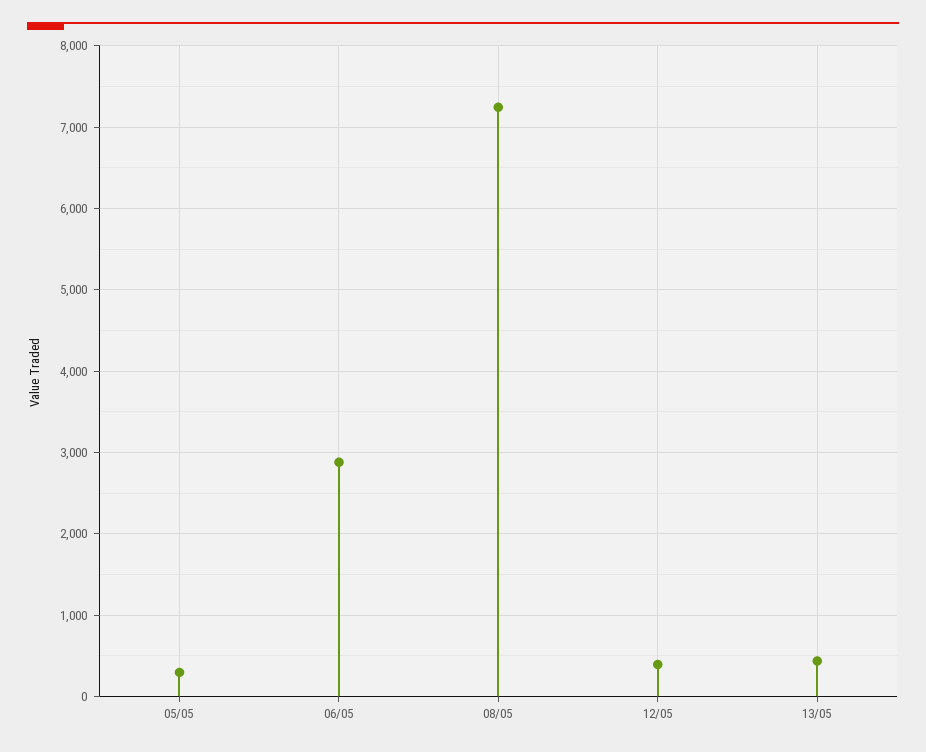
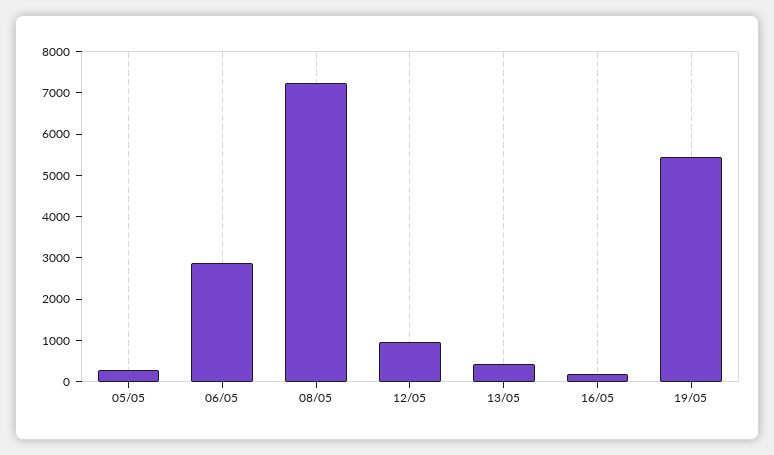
12/05: 400 -> 1000
16/05: none -> 200
19/05: none -> 5400

